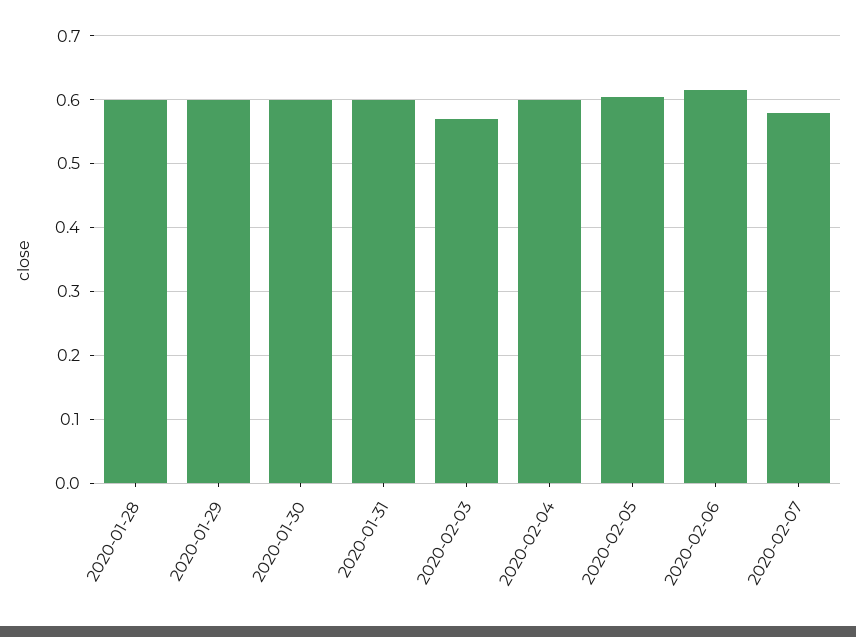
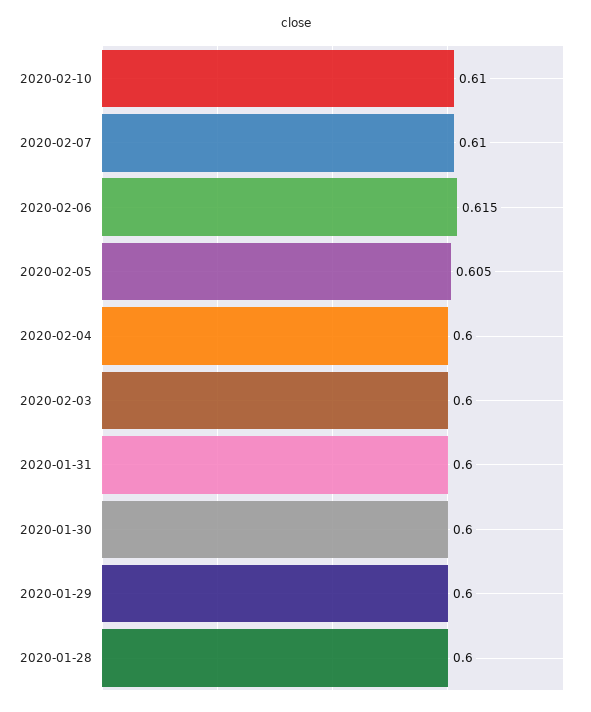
2020-02-03: 0.57 -> 0.6
2020-02-07: 0.58 -> 0.61
2020-02-10: none -> 0.61

